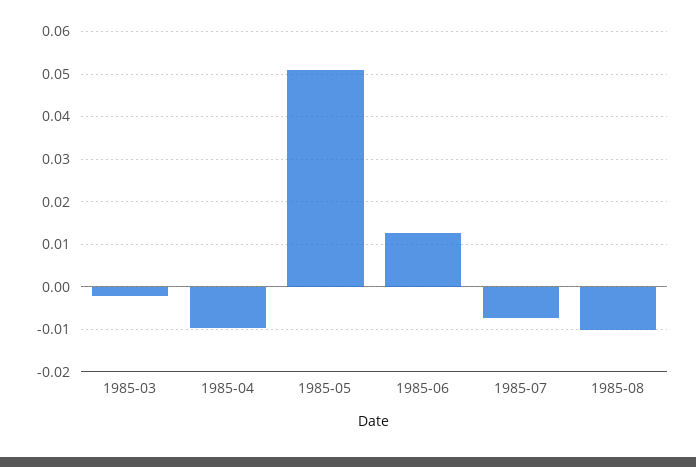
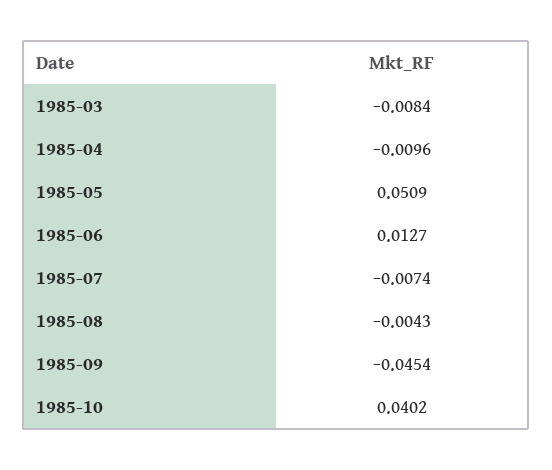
1985-03: -0.002 -> -0.0084
1985-08: -0.01 -> -0.0043
1985-09: none -> -0.0454
1985-10: none -> 0.0402

